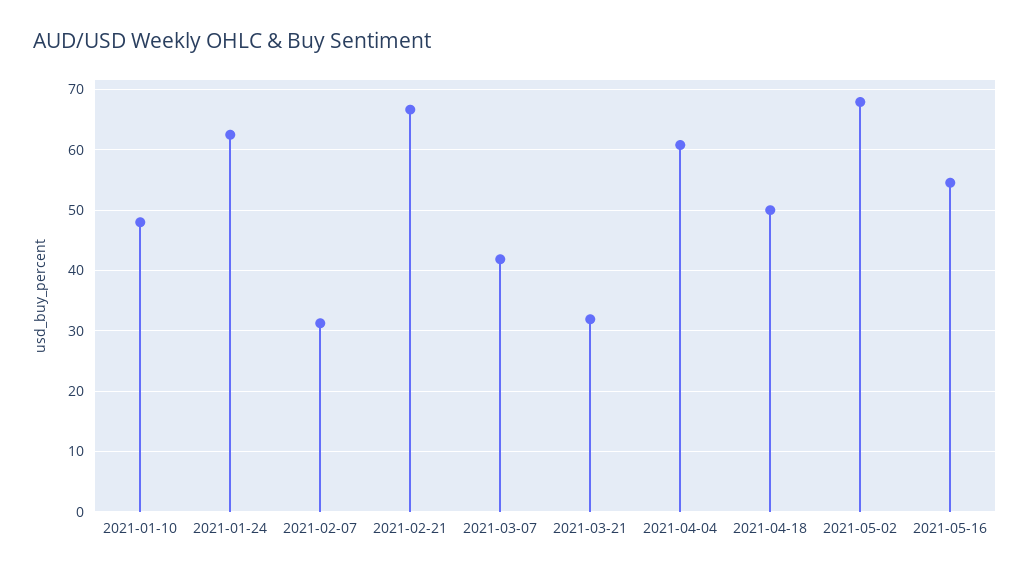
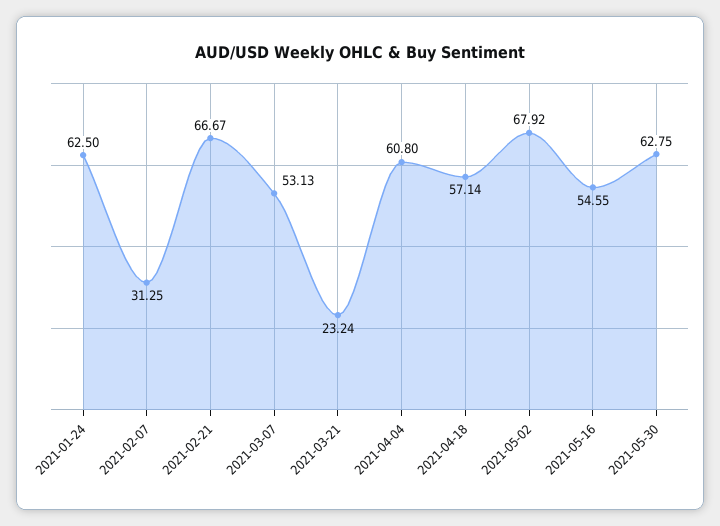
2021-01-10: 48 -> none
2021-03-07: 42 -> 53.13
2021-03-21: 32 -> 23.24
2021-04-18: 50 -> 57.14
2021-05-30: none -> 62.75

